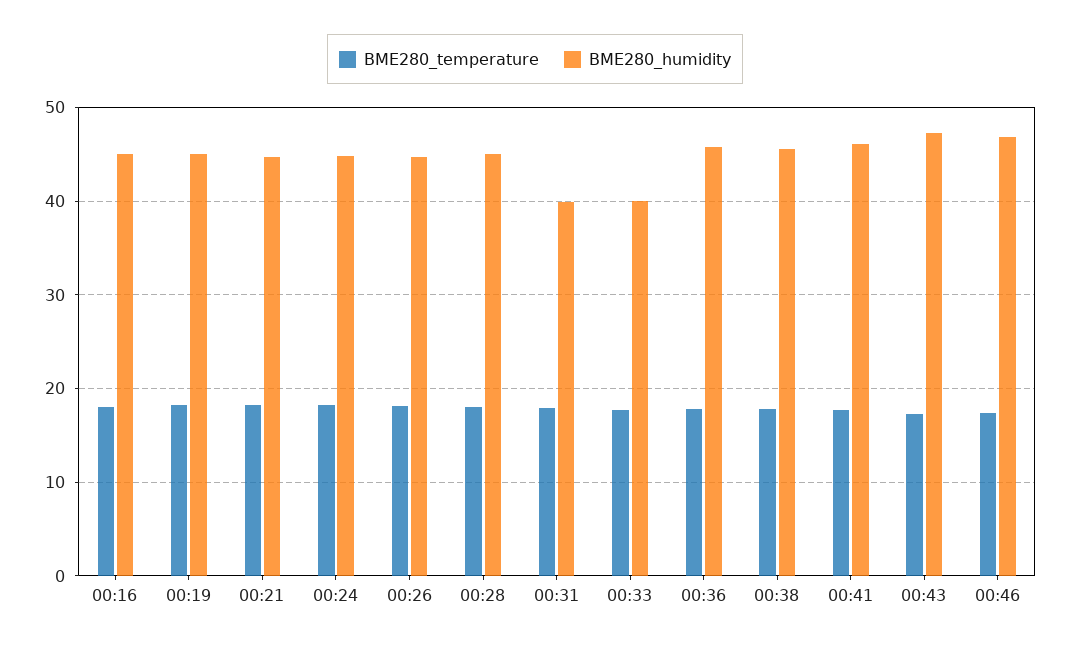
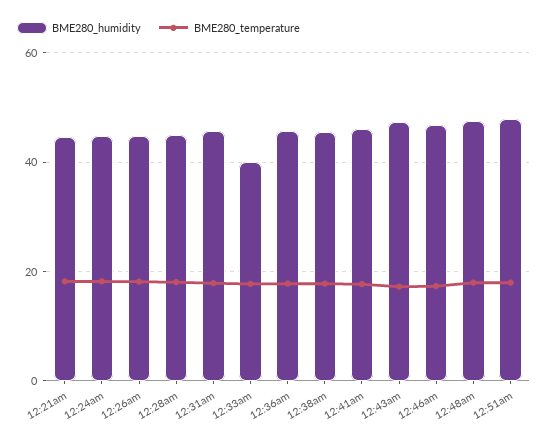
BME280_temperature, 00:16: 18 -> none
BME280_humidity, 00:16: 45 -> none
BME280_temperature, 00:19: 18 -> none
BME280_humidity, 00:19: 45 -> none
BME280_humidity, 00:31: 40 -> 46
BME280_humidity, 12:48am: none -> 48
BME280_temperature, 12:48am: none -> 18
BME280_humidity, 12:51am: none -> 48
BME280_temperature, 12:51am: none -> 18

